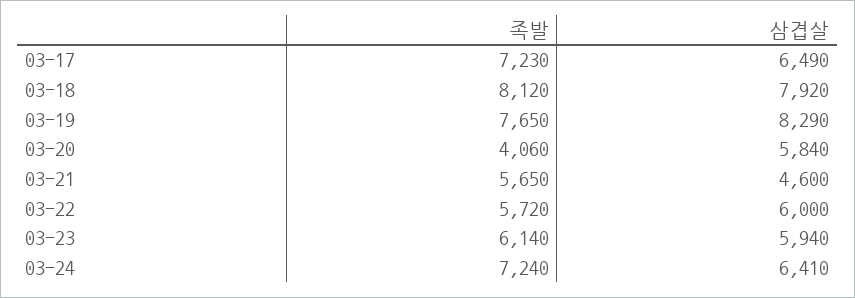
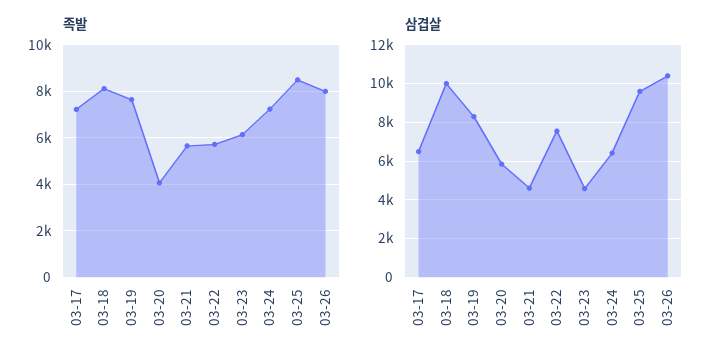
삼겹살, 03-18: 7920 -> 10000
삼겹살, 03-22: 6000 -> 7500
삼겹살, 03-23: 5940 -> 4500
족발, 03-25: none -> 8500
족발, 03-26: none -> 8000
삼겹살, 03-25: none -> 9500
삼겹살, 03-26: none -> 10500

